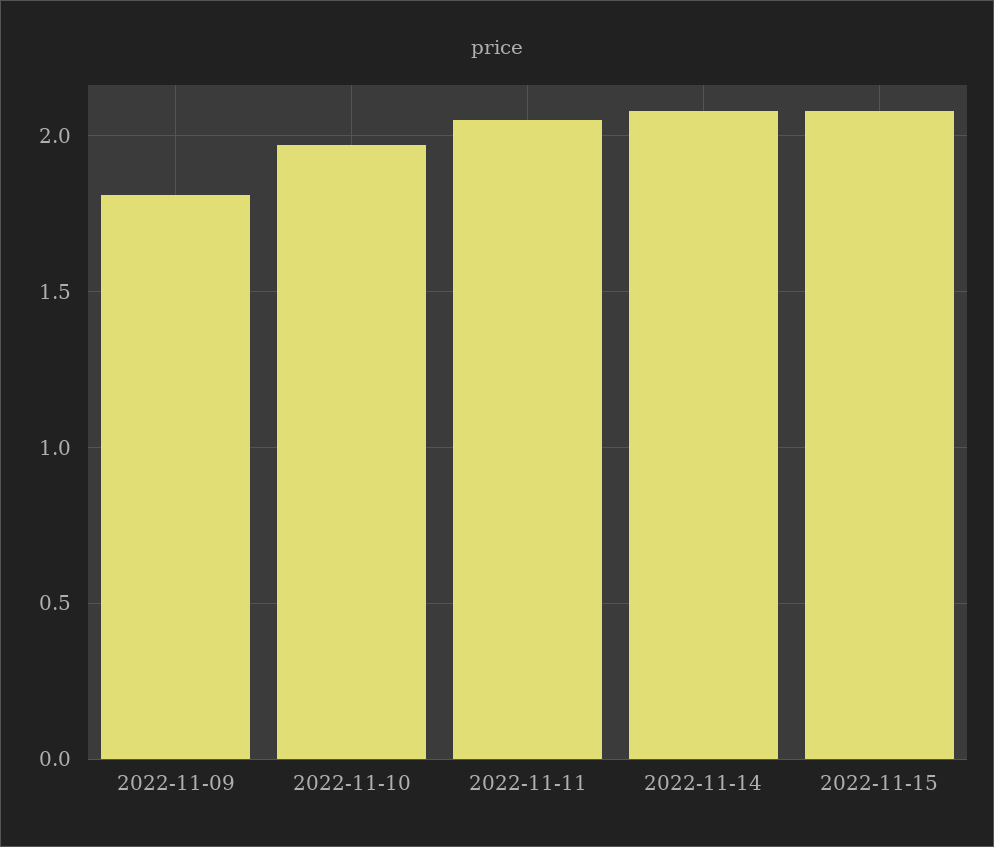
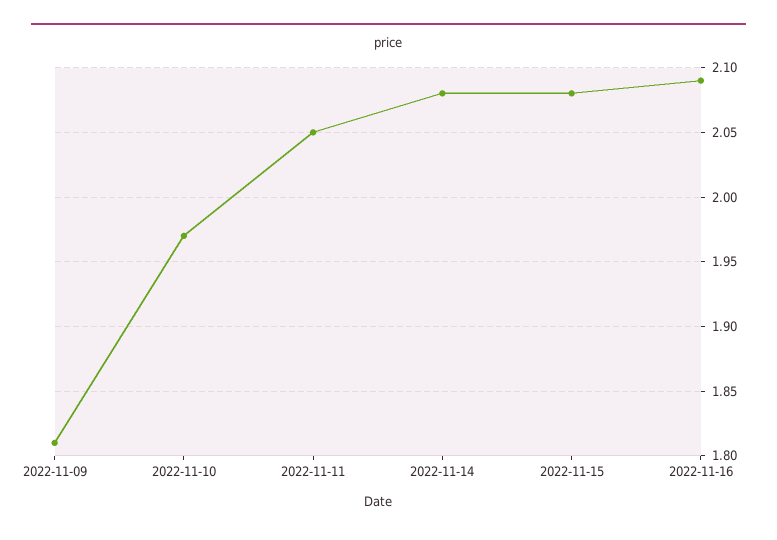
2022-11-16: none -> 2.09

